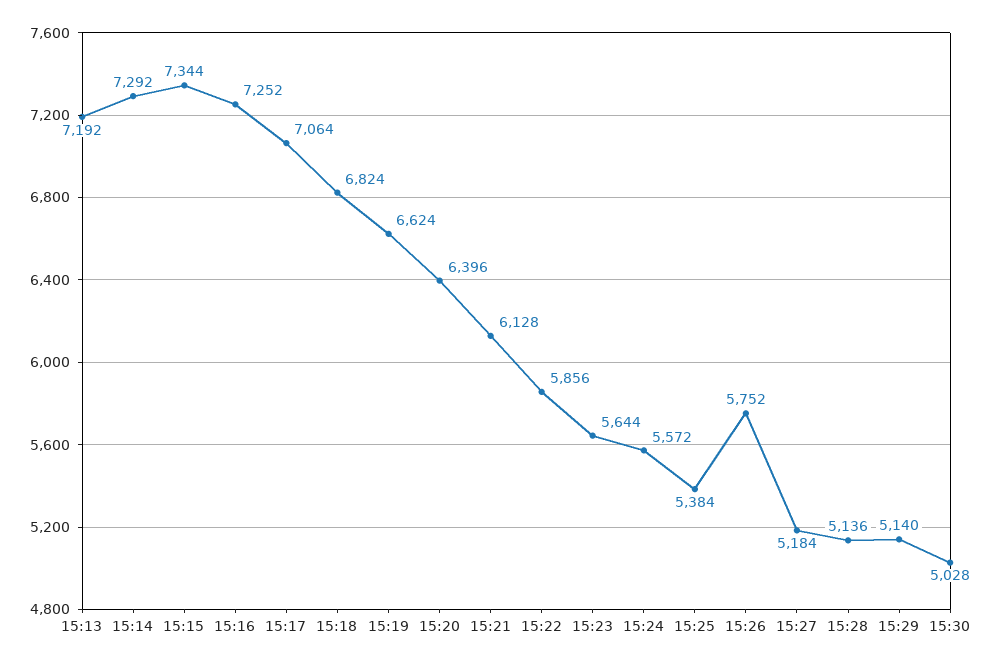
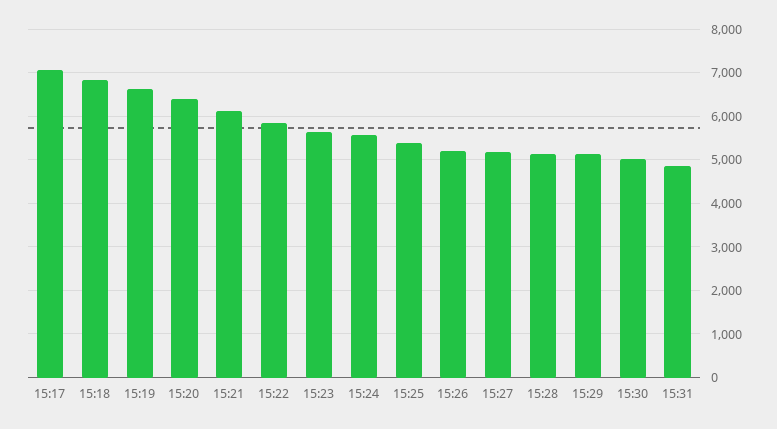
15:13: 7192 -> none
15:14: 7292 -> none
15:15: 7344 -> none
15:16: 7252 -> none
15:26: 5752 -> 5200
15:31: none -> 4800

